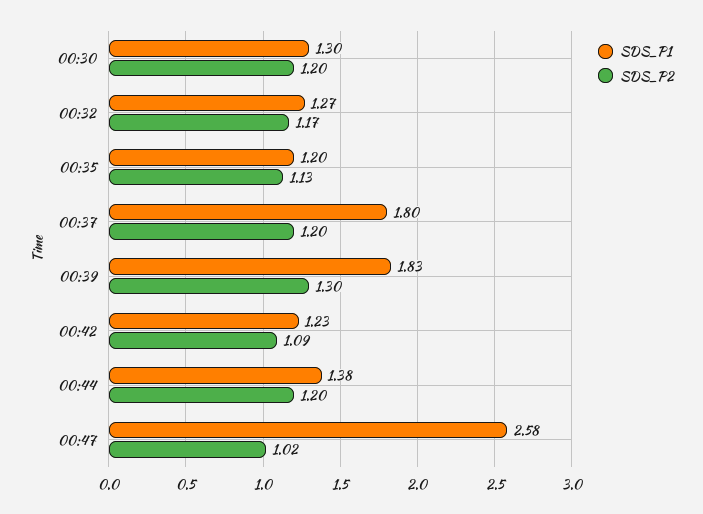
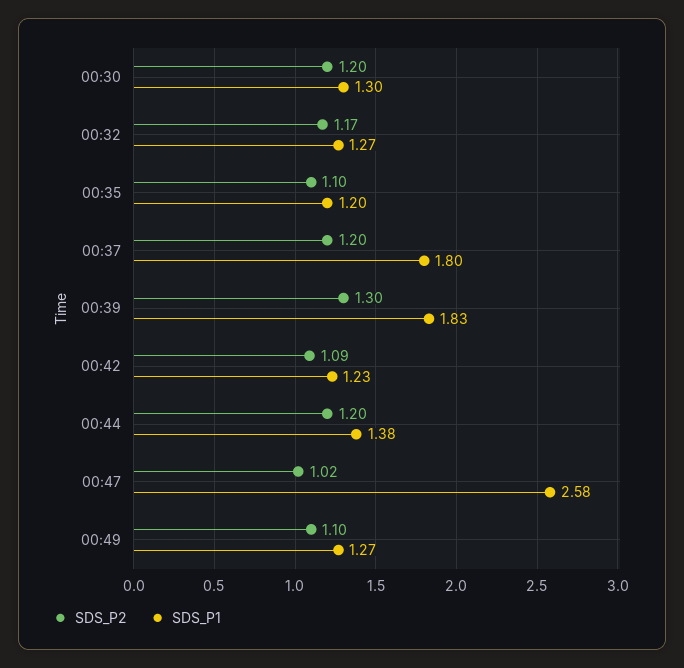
SDS_P2, 00:35: 1.13 -> 1.1
SDS_P2, 00:49: none -> 1.1
SDS_P1, 00:49: none -> 1.27

